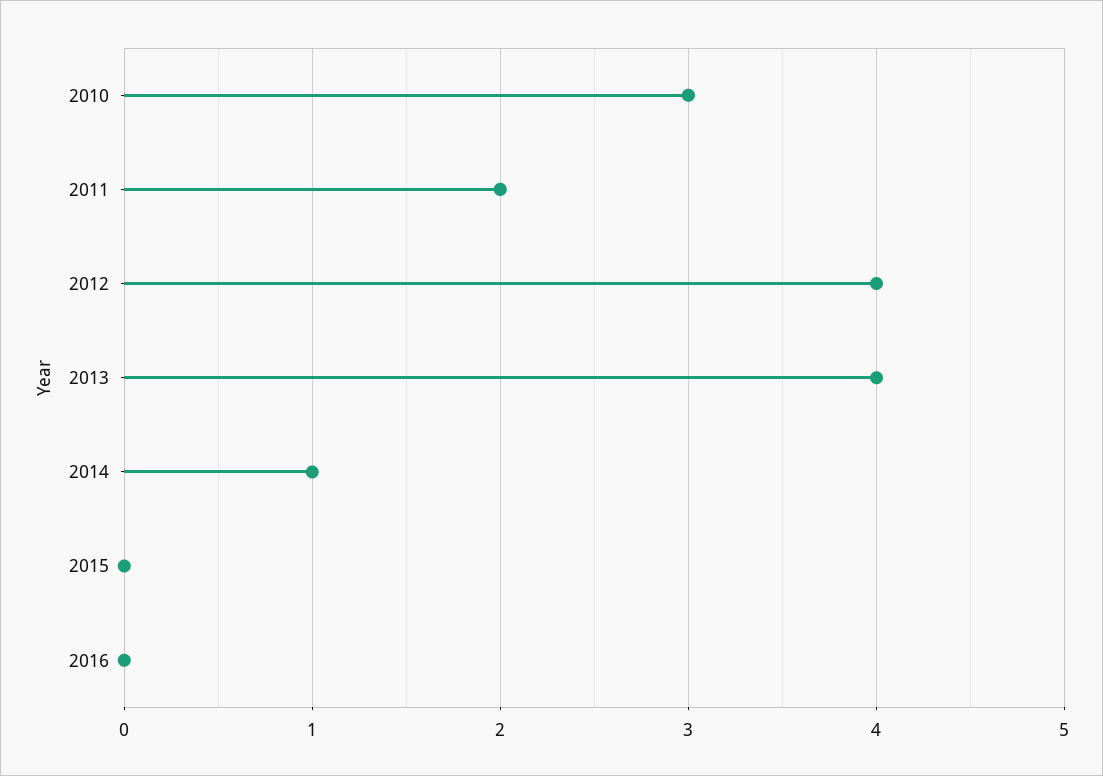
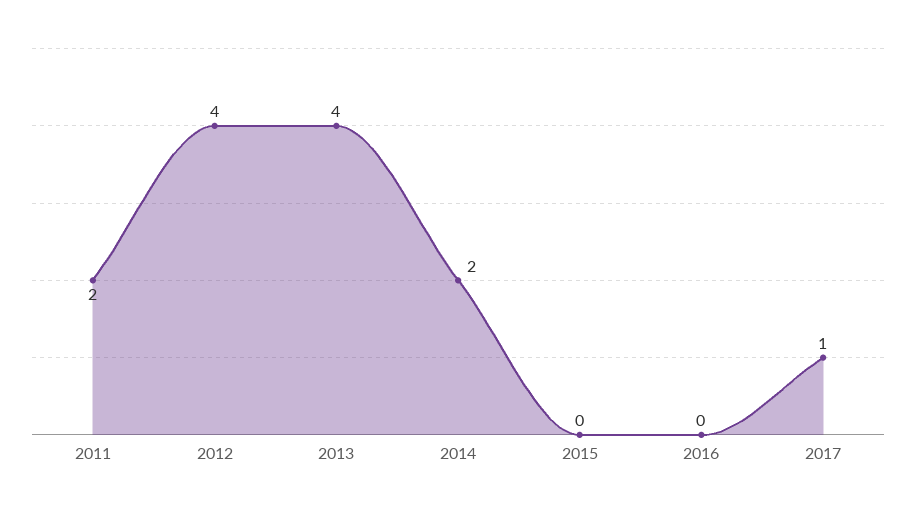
2010: 3 -> none
2014: 1 -> 2
2017: none -> 1

